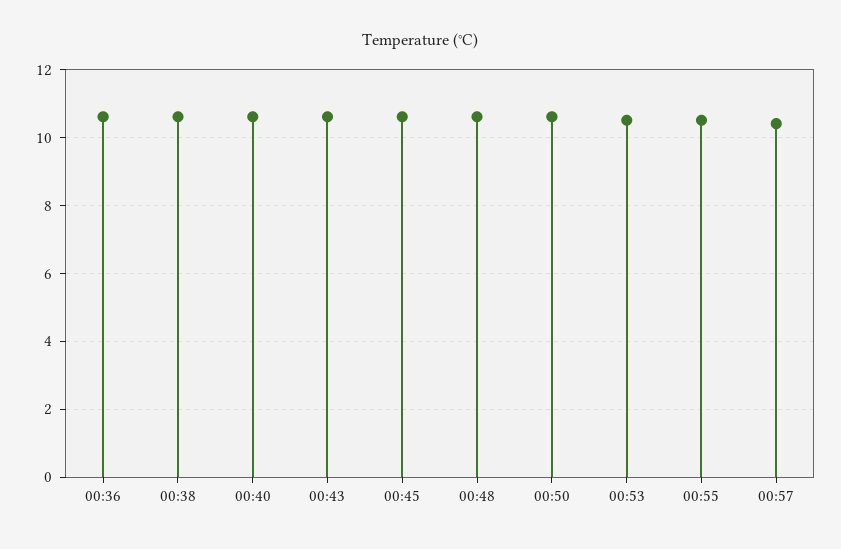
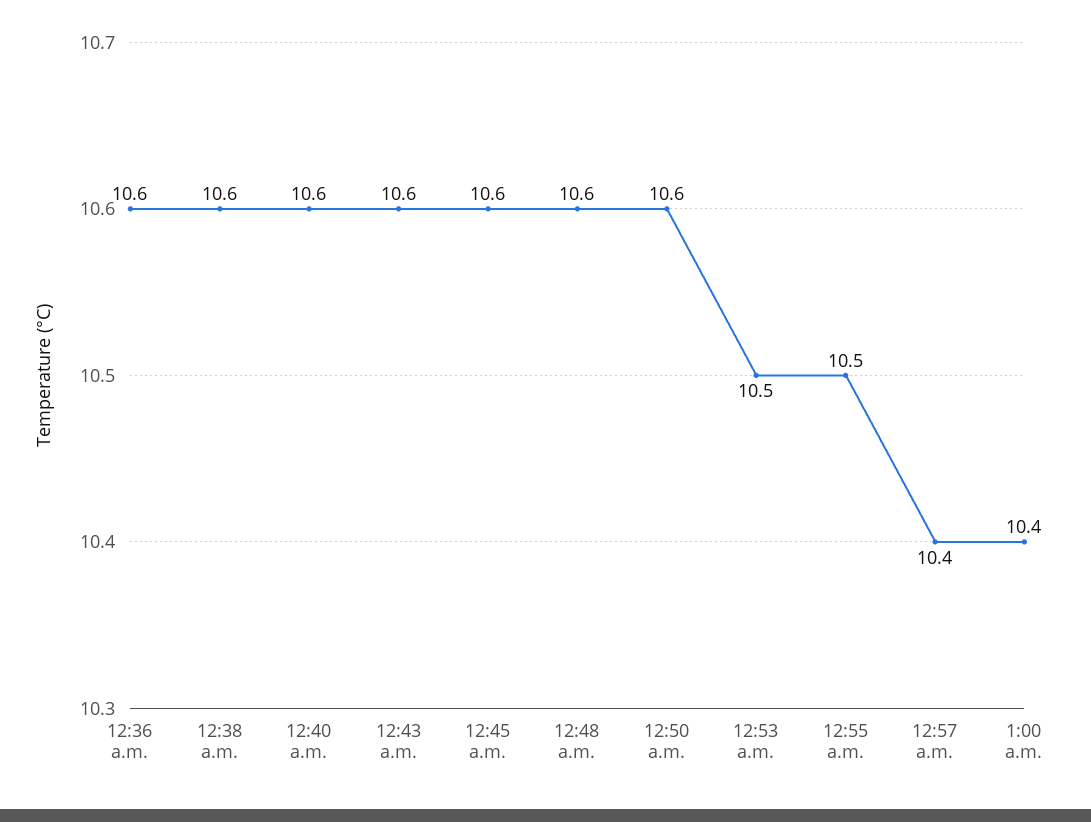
1:00 a.m.: none -> 10.4

